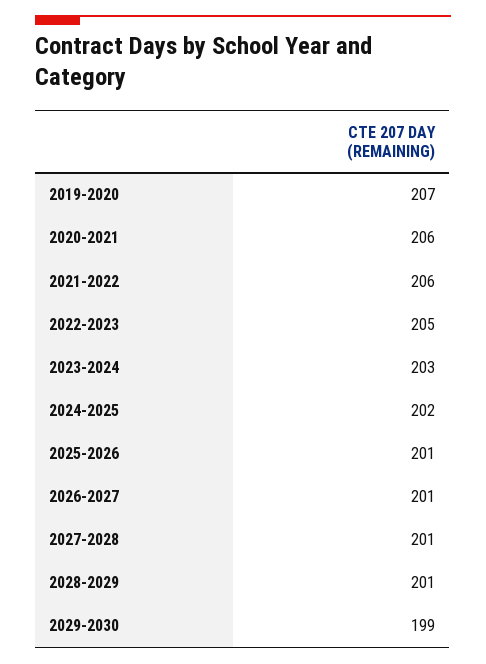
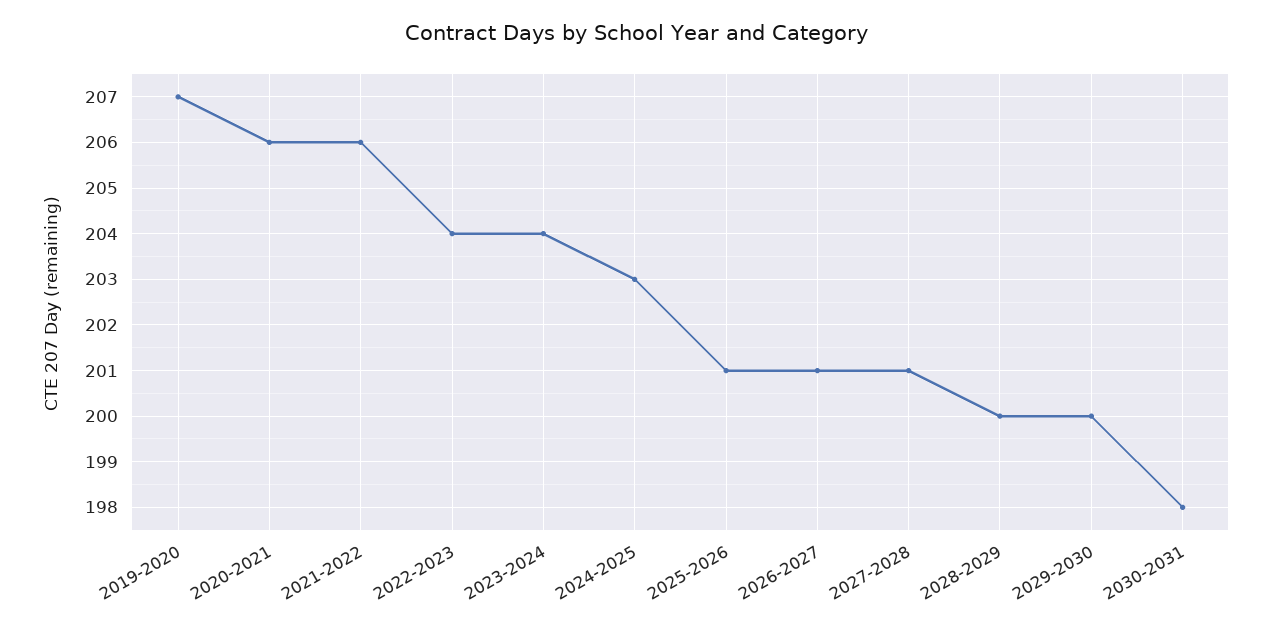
2022-2023: 205 -> 204
2023-2024: 203 -> 204
2024-2025: 202 -> 203
2028-2029: 201 -> 200
2029-2030: 199 -> 200
2030-2031: none -> 198

